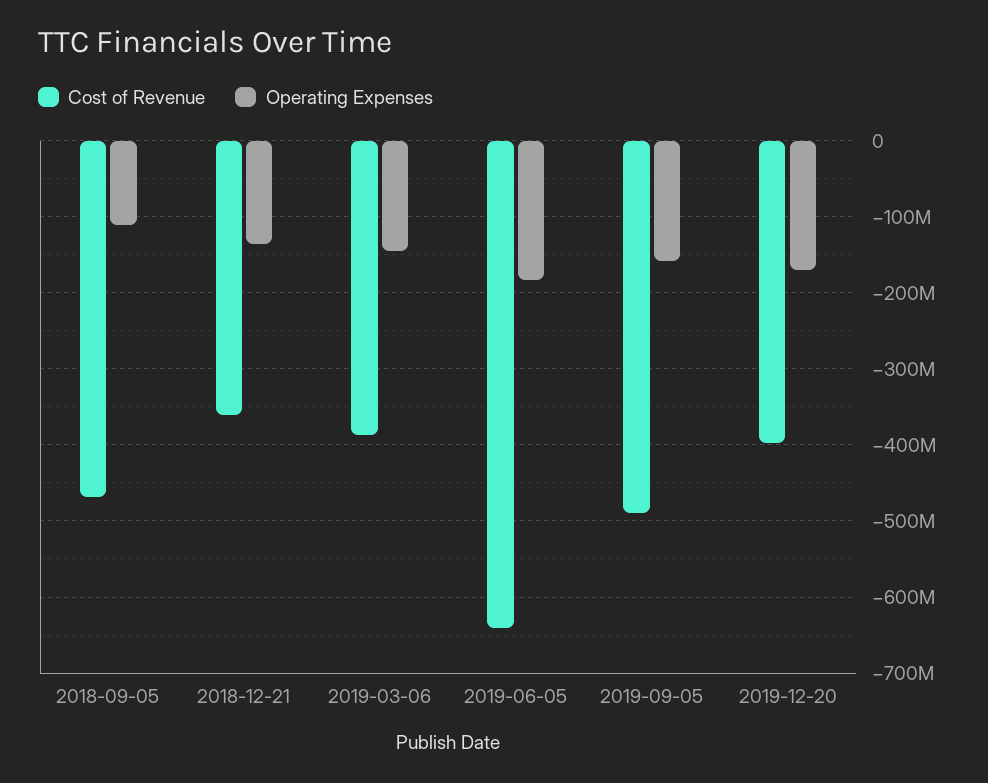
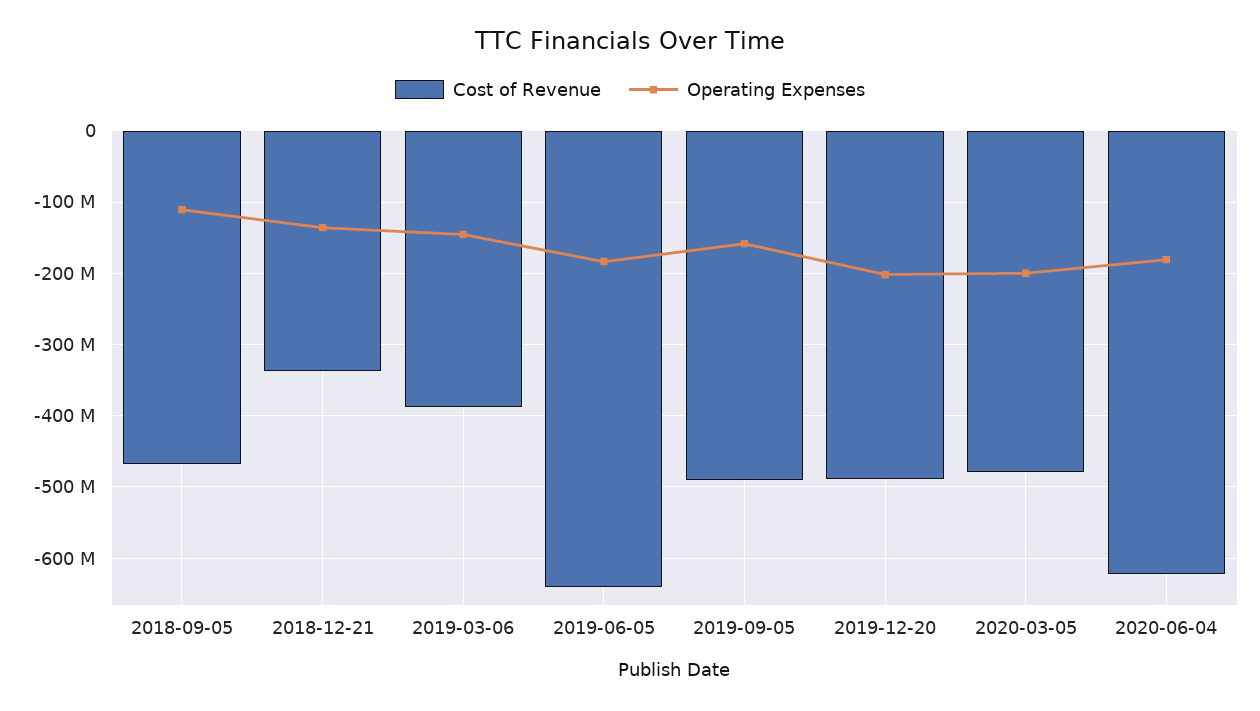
Cost of Revenue, 2018-12-21: -360000000 -> -340000000
Cost of Revenue, 2019-12-20: -400000000 -> -490000000
Operating Expenses, 2019-12-20: -170000000 -> -200000000
Cost of Revenue, 2020-03-05: none -> -480000000
Operating Expenses, 2020-03-05: none -> -200000000
Cost of Revenue, 2020-06-04: none -> -620000000
Operating Expenses, 2020-06-04: none -> -180000000

